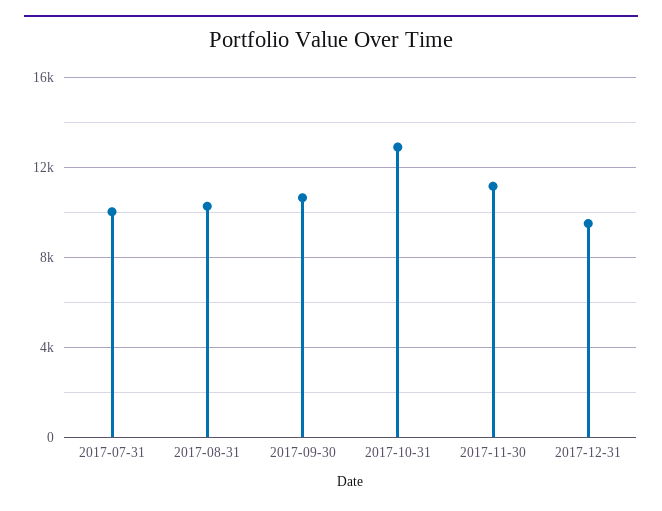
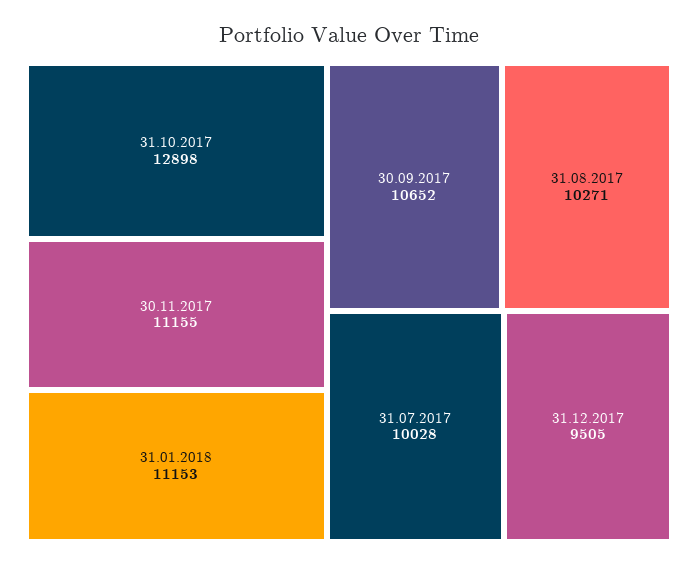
31.01.2018: none -> 11153

